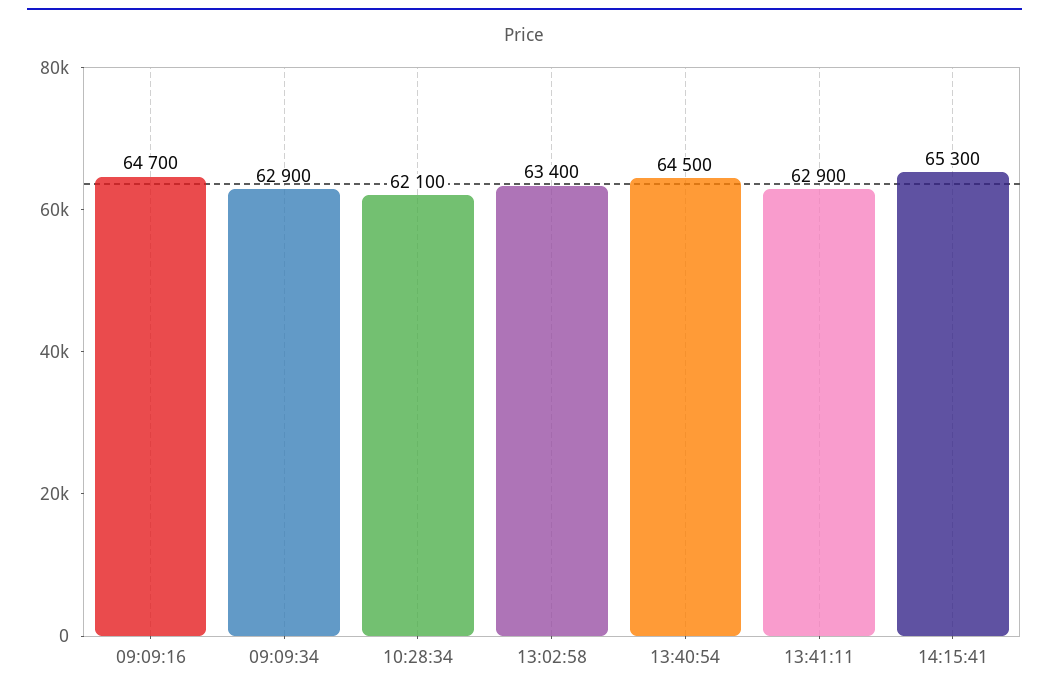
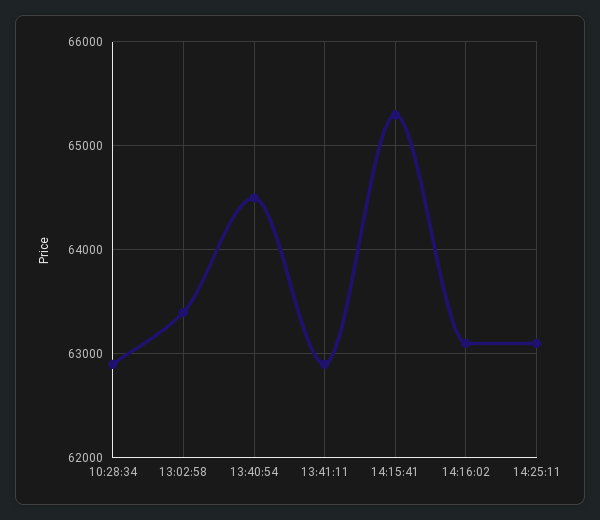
09:09:16: 64700 -> none
09:09:34: 62900 -> none
10:28:34: 62100 -> 62900
14:16:02: none -> 63100
14:25:11: none -> 63100

